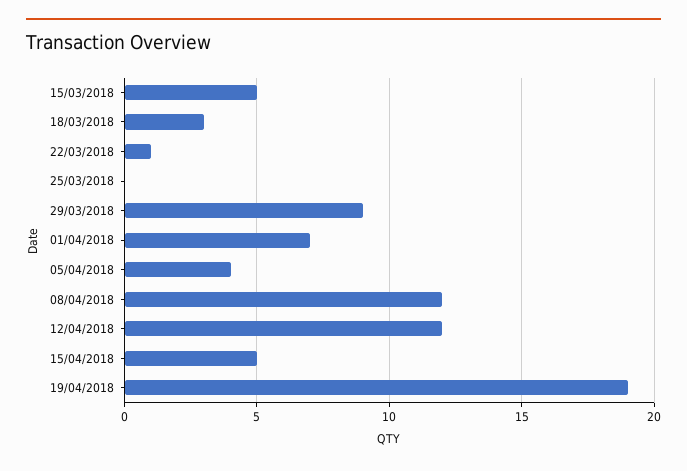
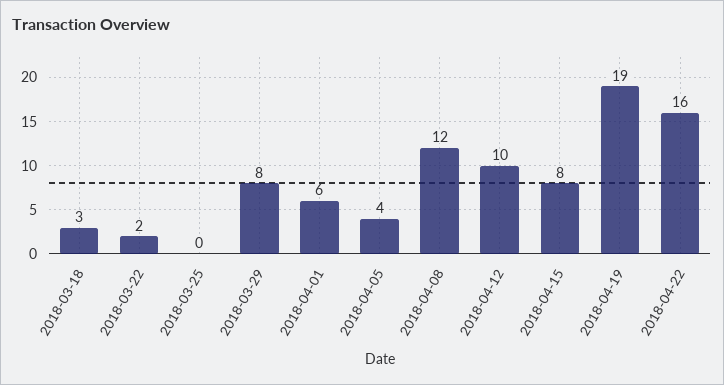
15/03/2018: 5 -> none
22/03/2018: 1 -> 2
29/03/2018: 9 -> 8
01/04/2018: 7 -> 6
12/04/2018: 12 -> 10
15/04/2018: 5 -> 8
2018-04-22: none -> 16

